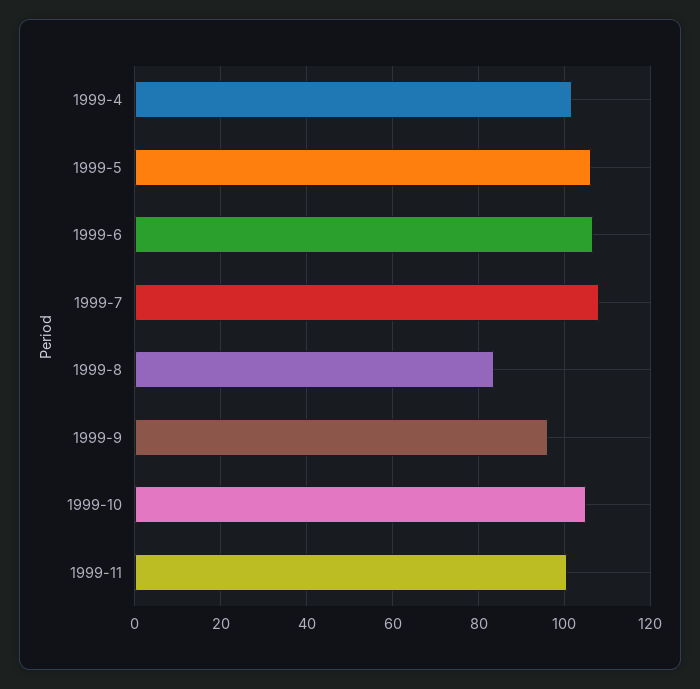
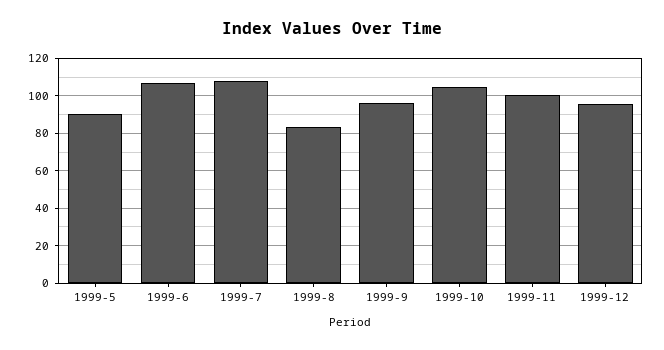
1999-4: 102 -> none
1999-5: 106 -> 90
1999-12: none -> 95

